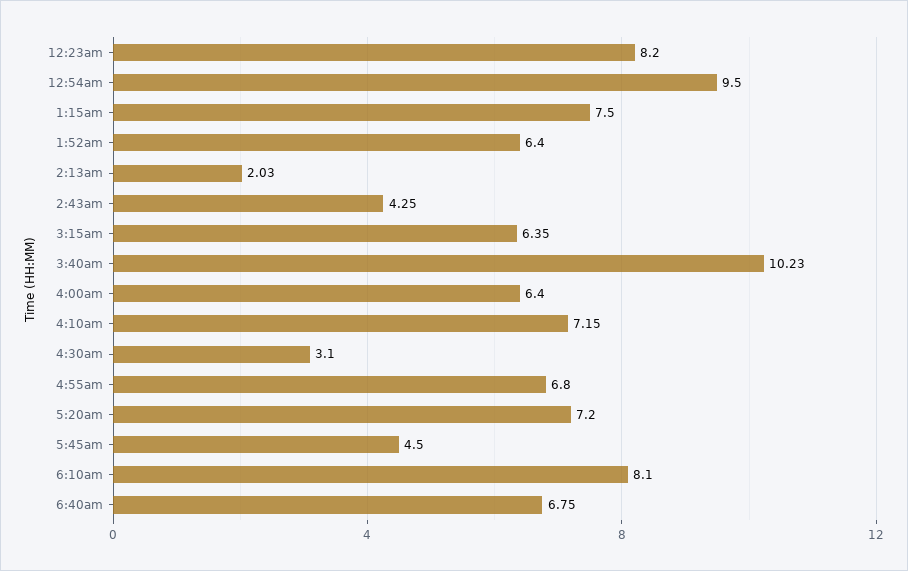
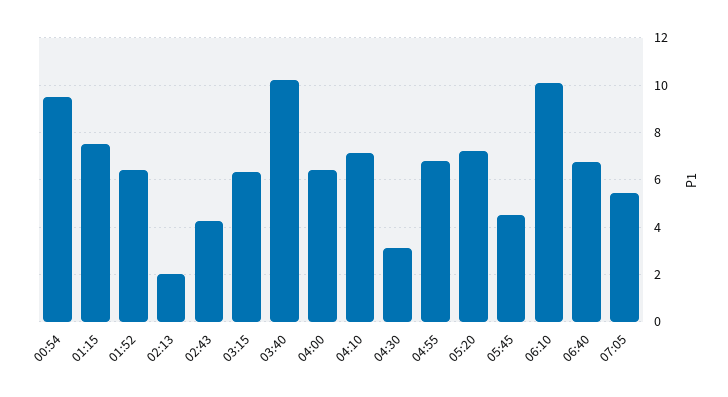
12:23am: 8.2 -> none
6:10am: 8.1 -> 10
07:05: none -> 5.5

